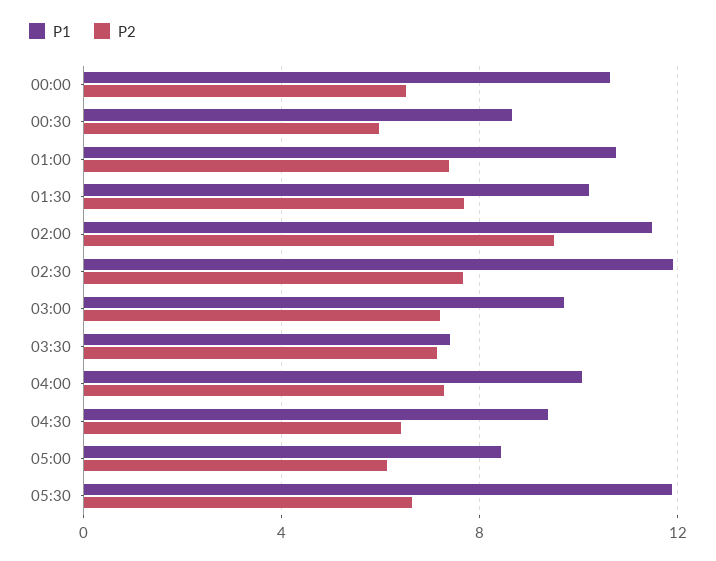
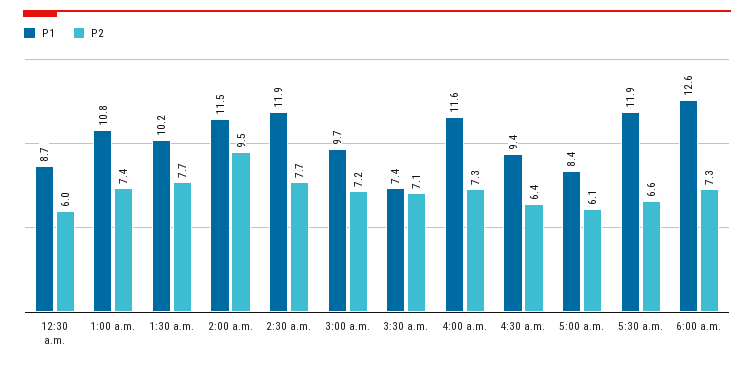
P1, 00:00: 10.5 -> none
P2, 00:00: 6.5 -> none
P1, 04:00: 10 -> 11.6
P1, 6:00 a.m.: none -> 12.6
P2, 6:00 a.m.: none -> 7.3

